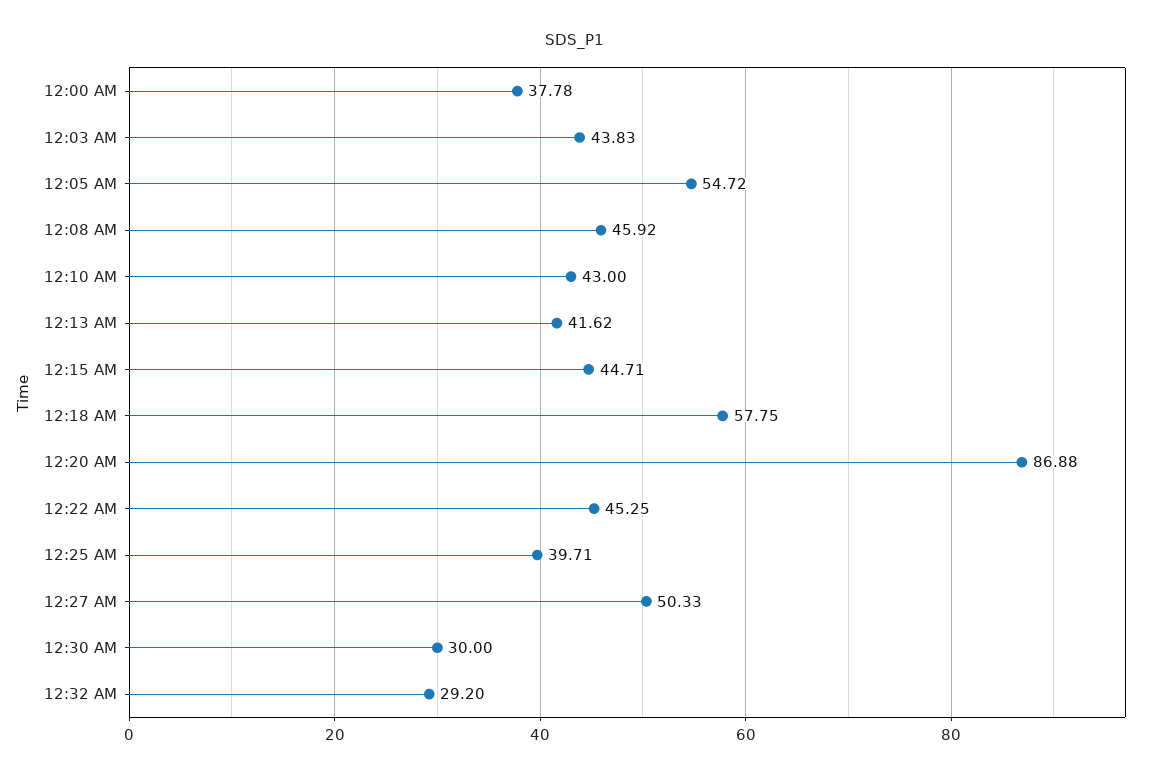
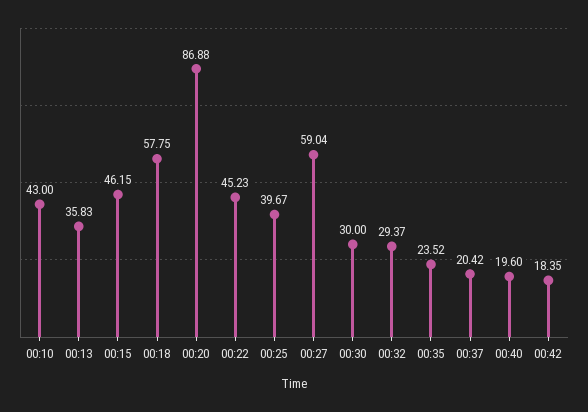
12:00 AM: 37.78 -> none
12:03 AM: 43.83 -> none
12:05 AM: 54.72 -> none
12:08 AM: 45.92 -> none
12:13 AM: 41.62 -> 35.83
12:15 AM: 44.71 -> 46.15
12:22 AM: 45.25 -> 45.23
12:25 AM: 39.71 -> 39.67
12:27 AM: 50.33 -> 59.04
12:32 AM: 29.2 -> 29.37
00:35: none -> 23.52
00:37: none -> 20.42
00:40: none -> 19.6
00:42: none -> 18.35

